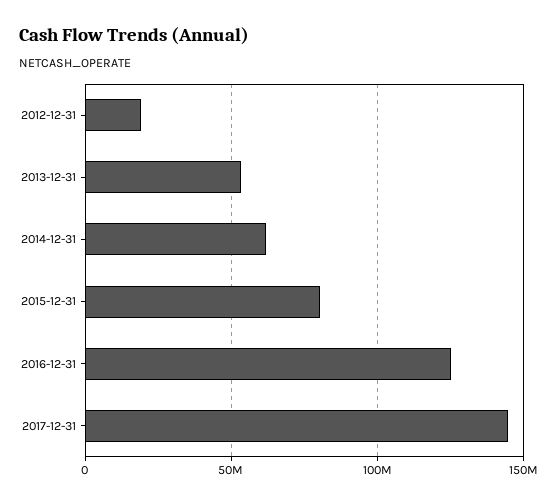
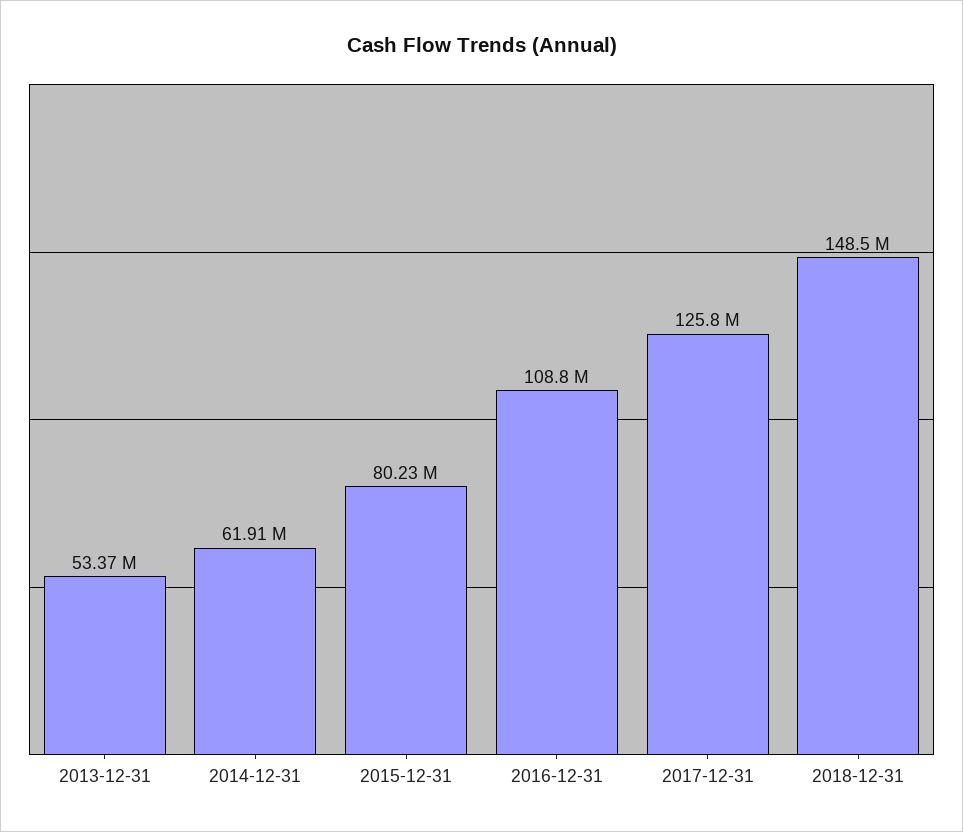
2012-12-31: 20000000 -> none
2016-12-31: 125000000 -> 108800000
2017-12-31: 145000000 -> 125800000
2018-12-31: none -> 148500000

